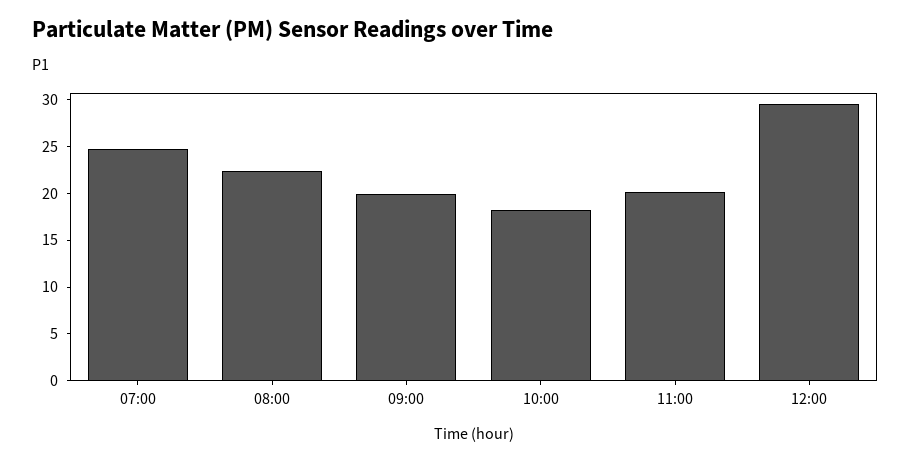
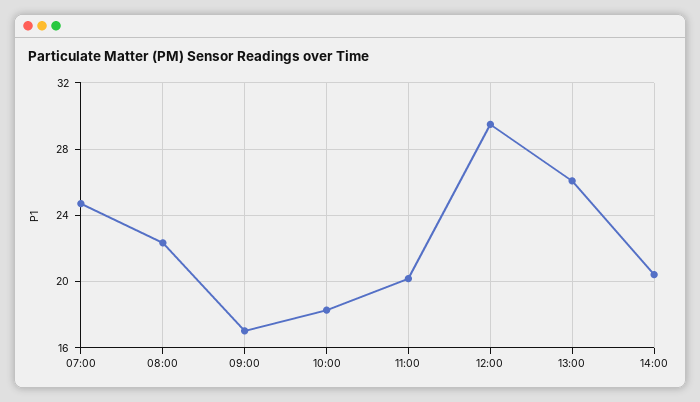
09:00: 20 -> 17
13:00: none -> 26
14:00: none -> 20.5

